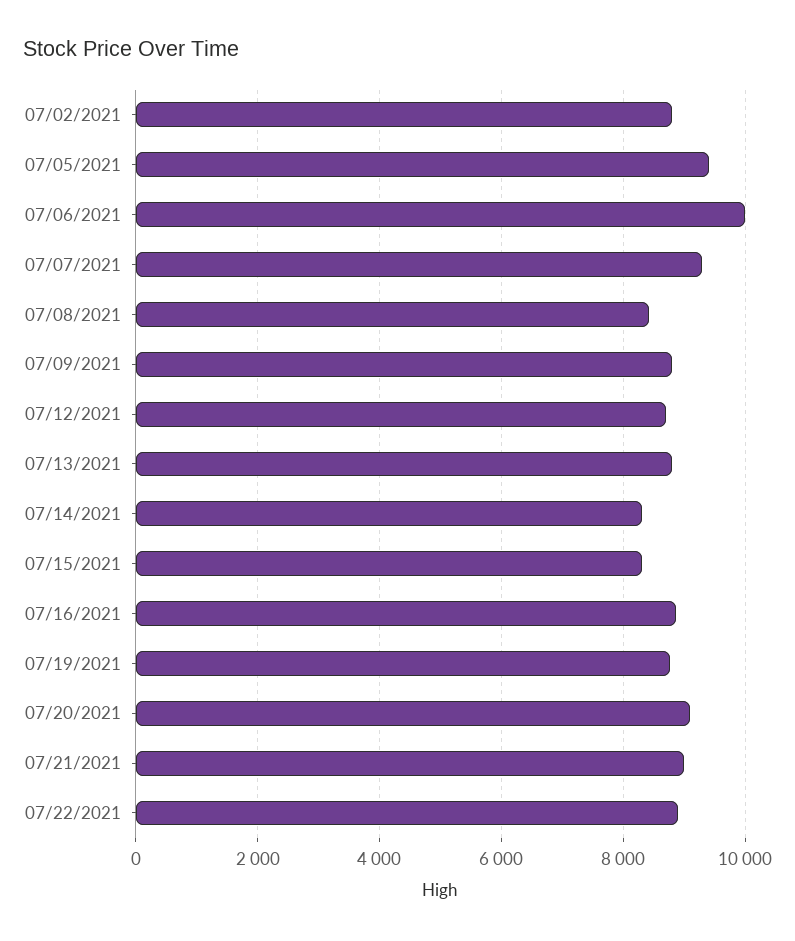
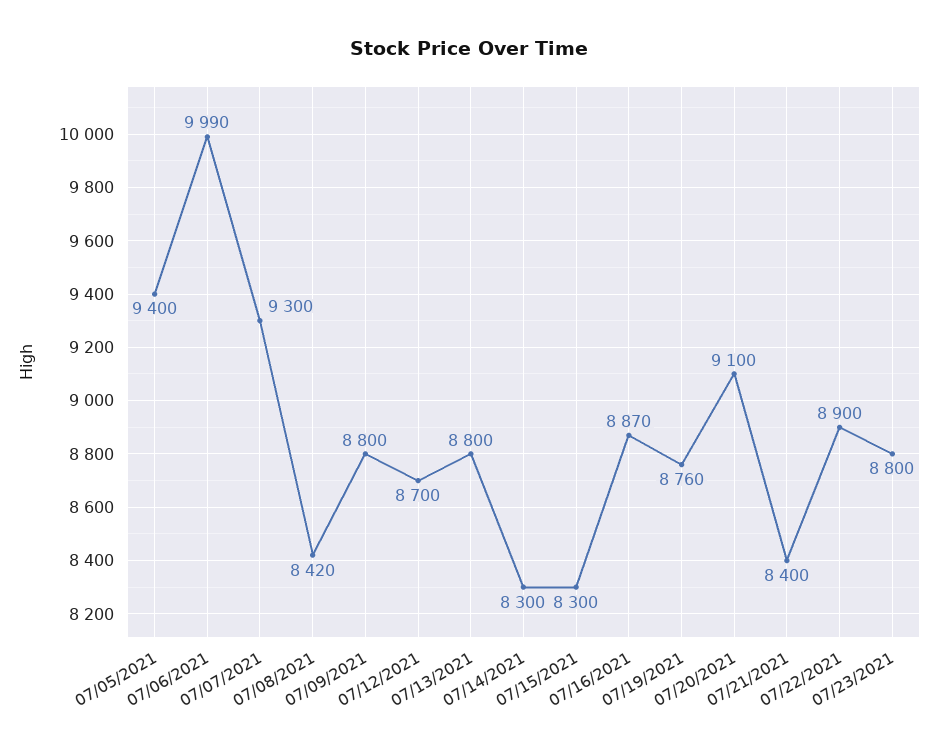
07/02/2021: 8800 -> none
07/21/2021: 9000 -> 8400
07/23/2021: none -> 8800

